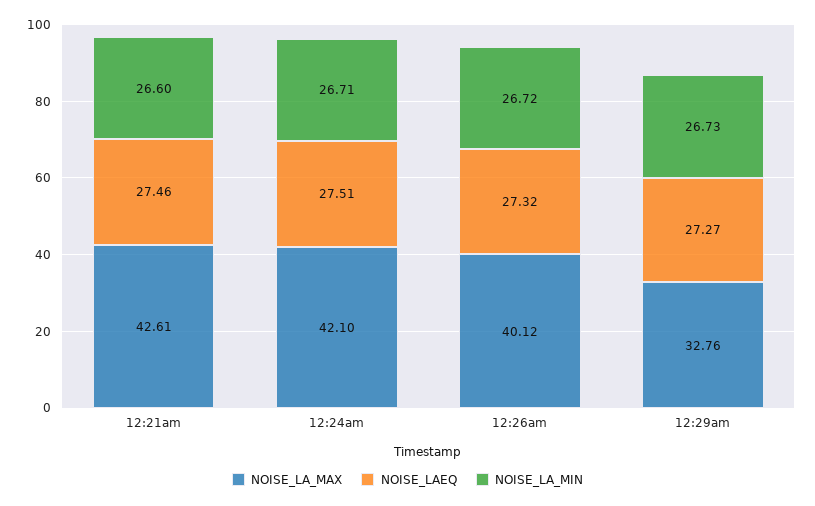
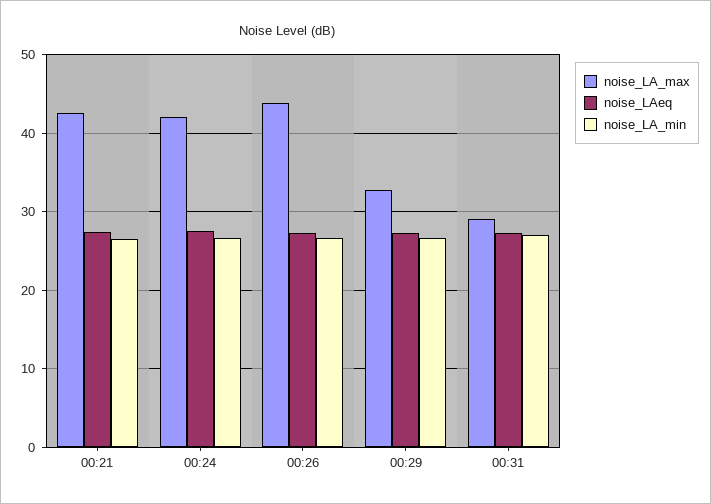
NOISE_LA_MAX, 12:26am: 40.12 -> 44
NOISE_LA_MAX, 00:31: none -> 29
NOISE_LAEQ, 00:31: none -> 27
NOISE_LA_MIN, 00:31: none -> 27

